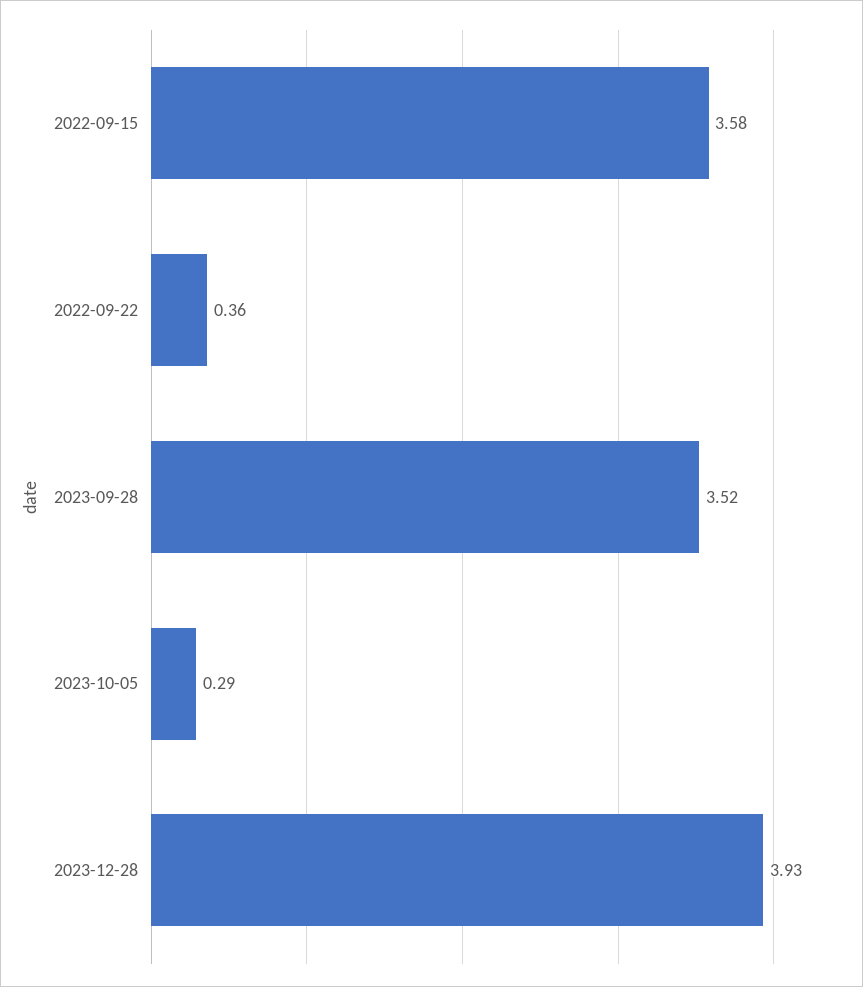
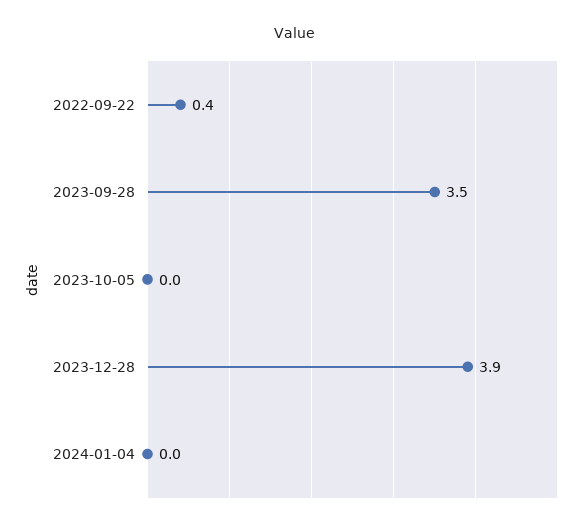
2022-09-15: 3.58 -> none
2023-10-05: 0.29 -> 0
2024-01-04: none -> 0

